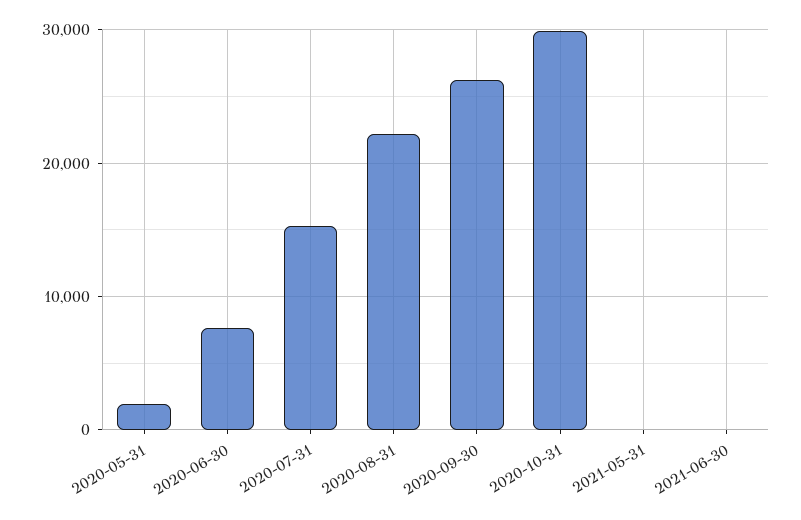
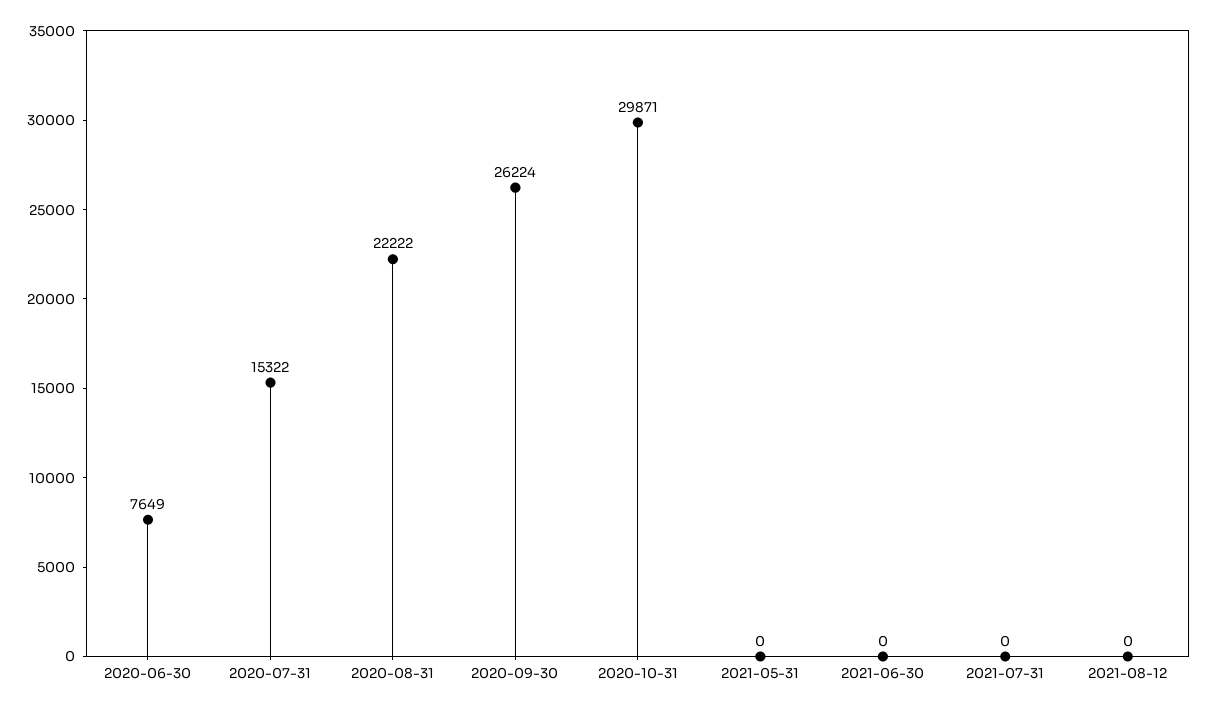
2020-05-31: 2000 -> none
2021-07-31: none -> 0
2021-08-12: none -> 0

